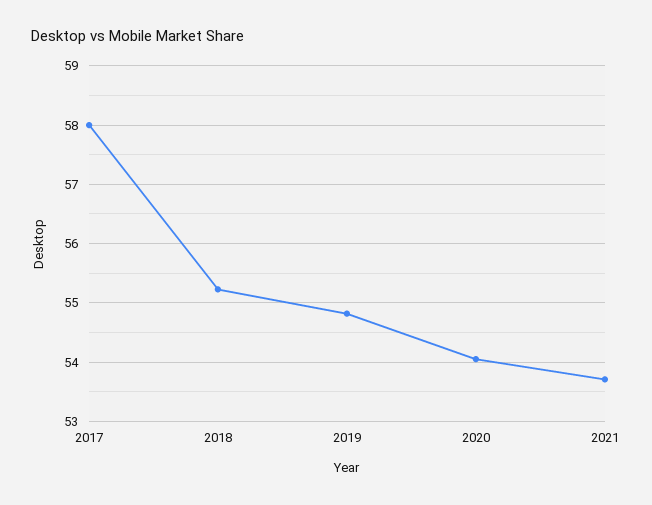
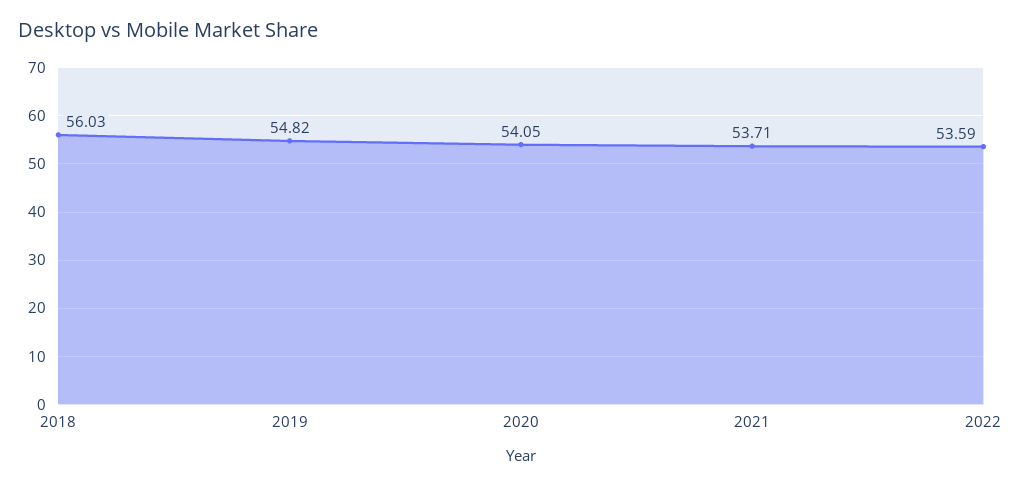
2017: 58 -> none
2018: 55.2 -> 56.03
2022: none -> 53.59

